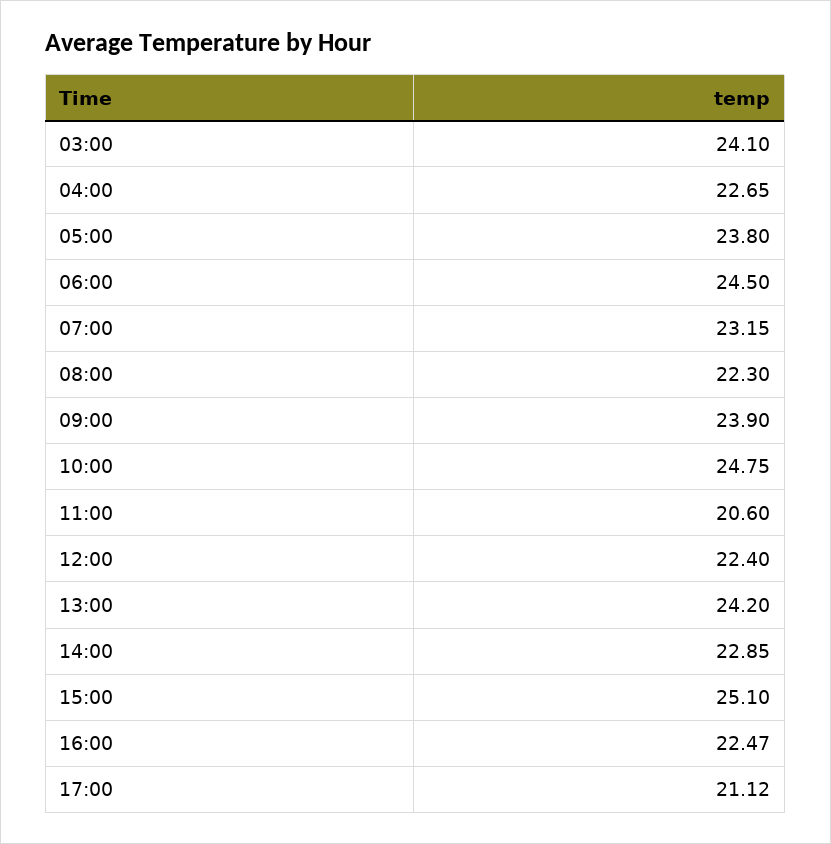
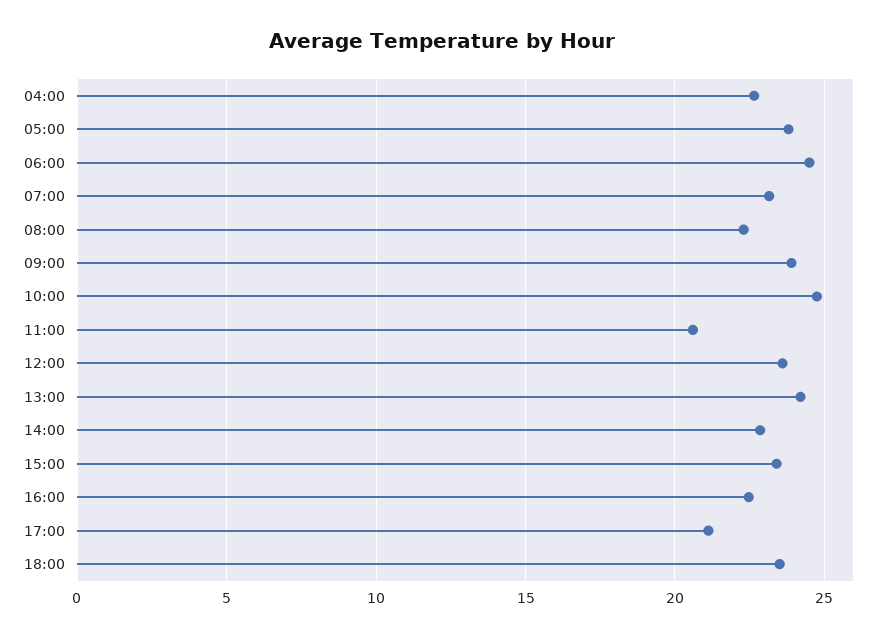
03:00: 24.1 -> none
12:00: 22.4 -> 23.5
15:00: 25.1 -> 23.5
18:00: none -> 23.5

